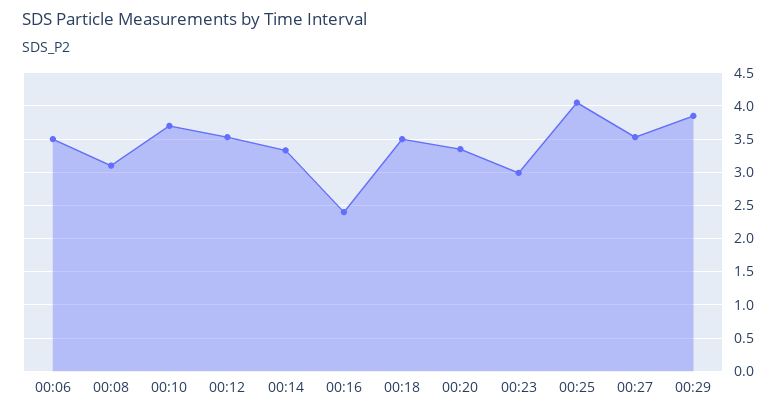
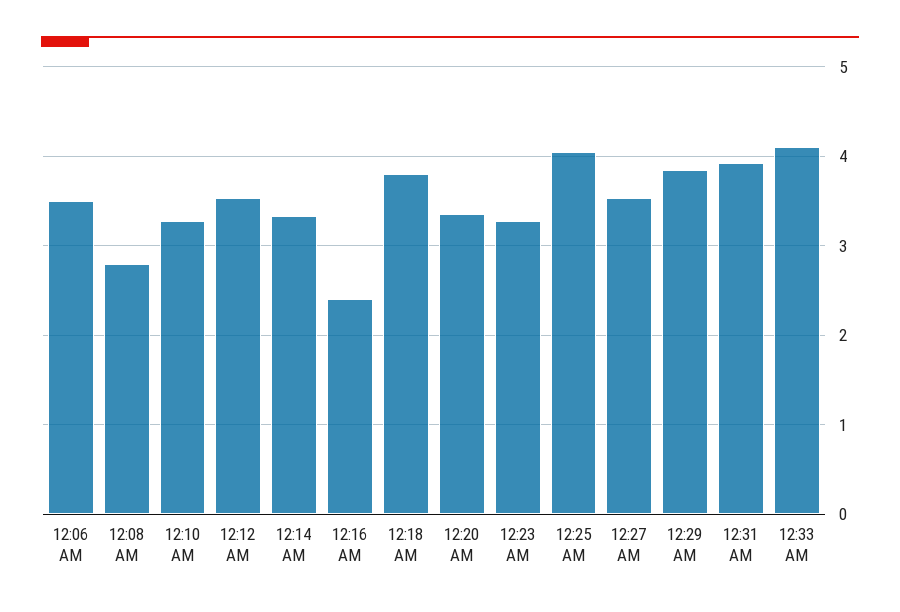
00:08: 3.1 -> 2.8
00:10: 3.7 -> 3.3
00:18: 3.5 -> 3.8
00:23: 3 -> 3.3
12:31 AM: none -> 3.9
12:33 AM: none -> 4.1

